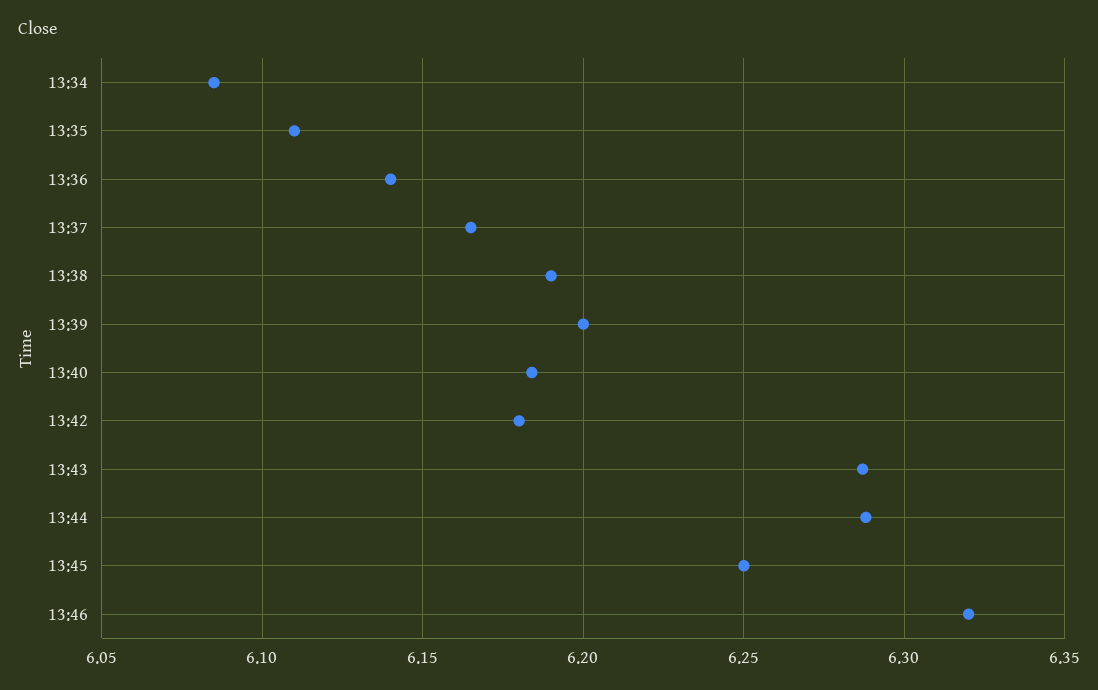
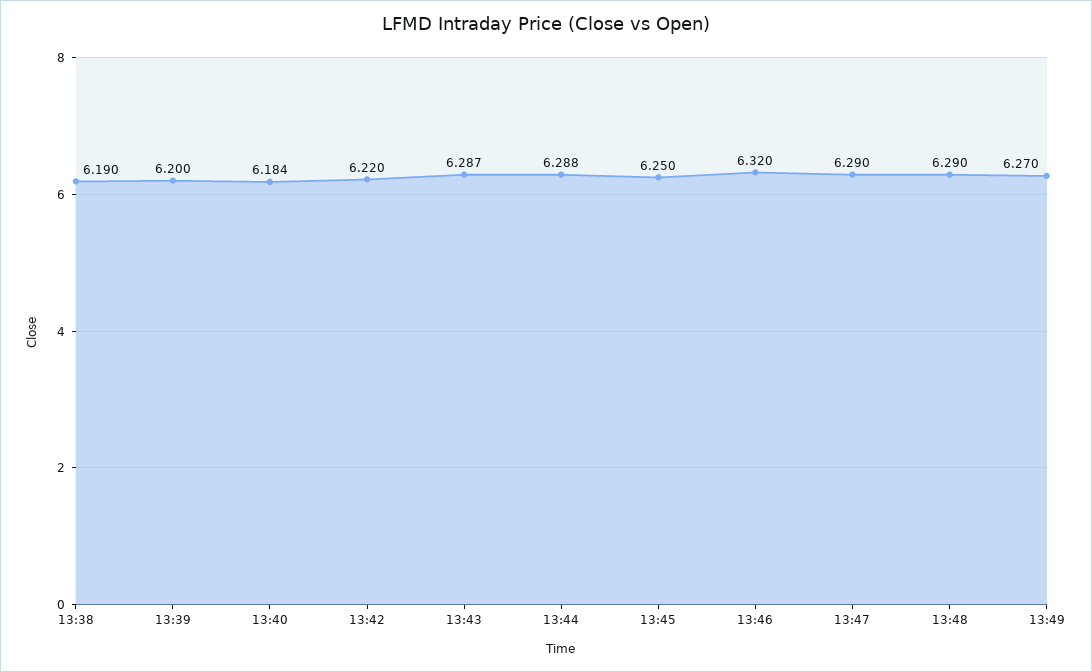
13:34: 6.085 -> none
13:35: 6.11 -> none
13:36: 6.14 -> none
13:37: 6.165 -> none
13:42: 6.18 -> 6.22
13:47: none -> 6.29
13:48: none -> 6.29
13:49: none -> 6.27

